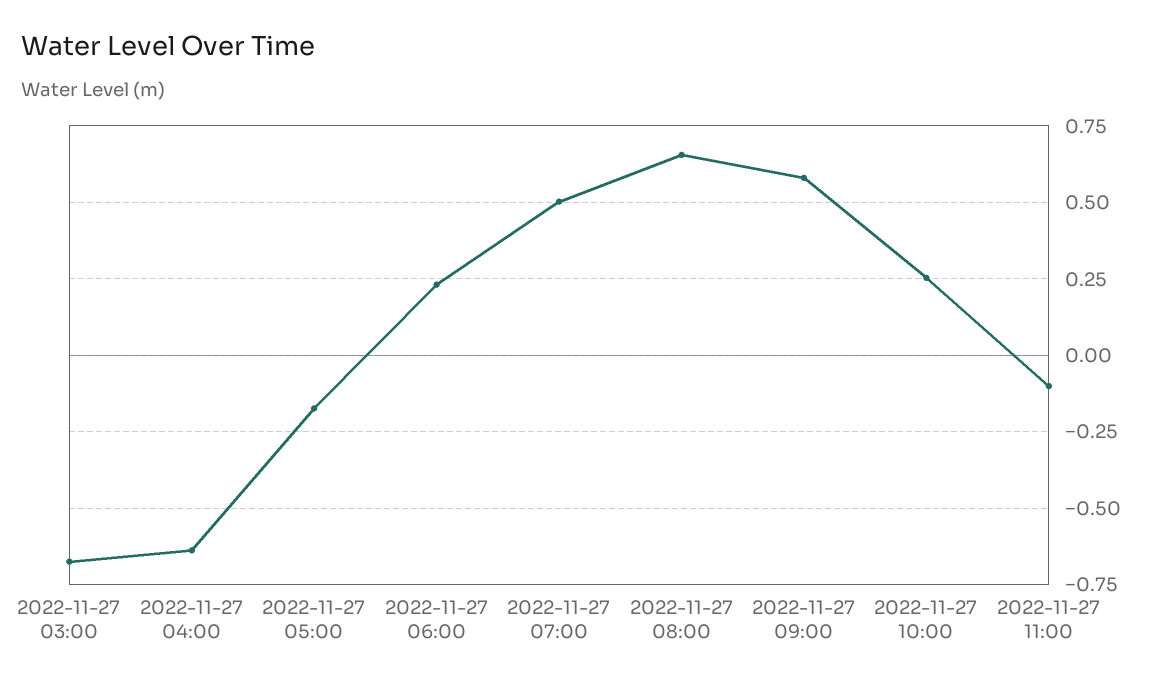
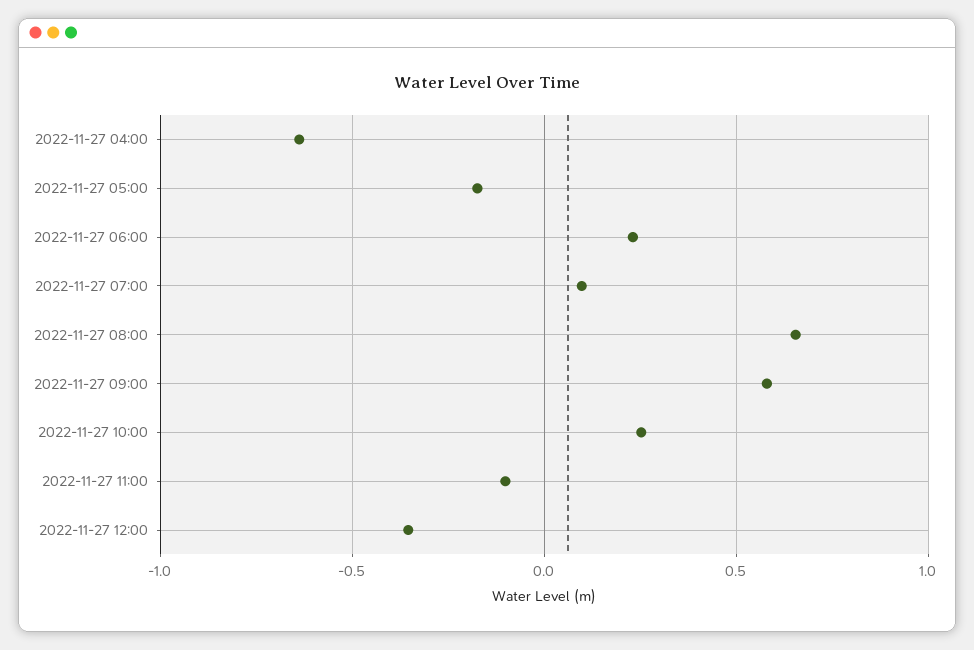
2022-11-27 03:00: -0.675 -> none
2022-11-27 07:00: 0.5 -> 0.1
2022-11-27 12:00: none -> -0.35

